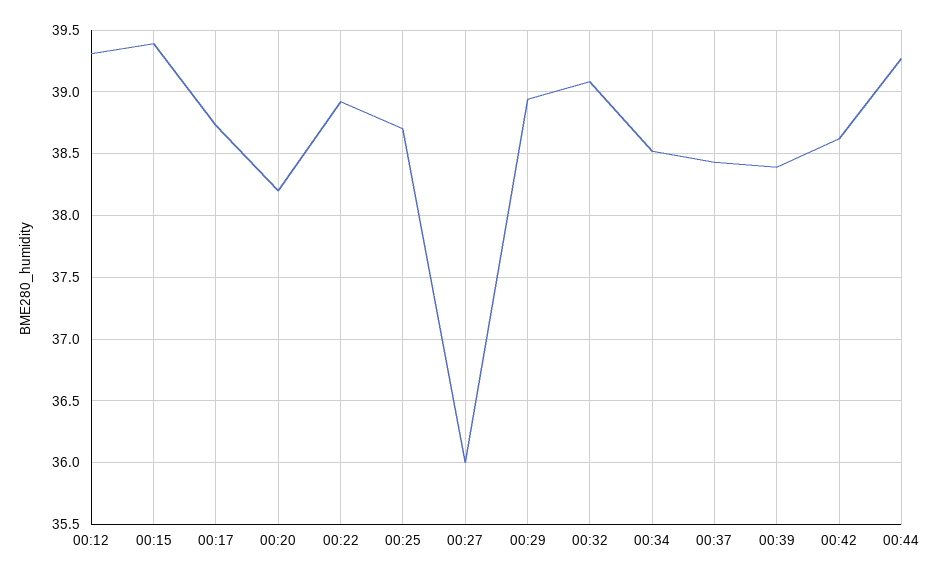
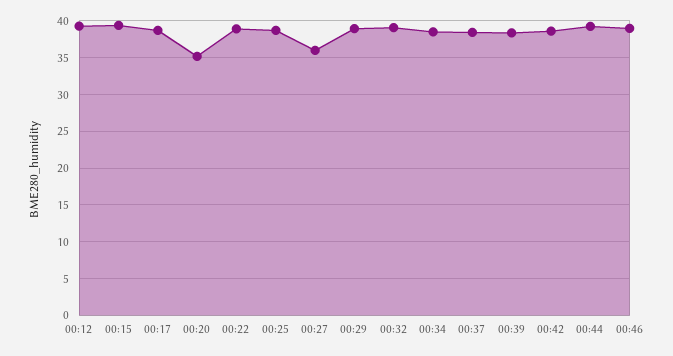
00:20: 38.2 -> 35
00:46: none -> 39

